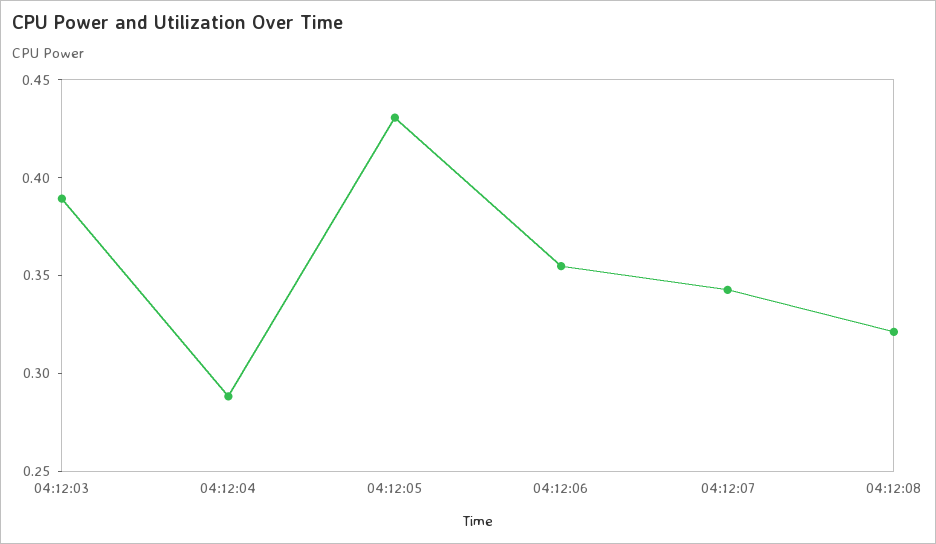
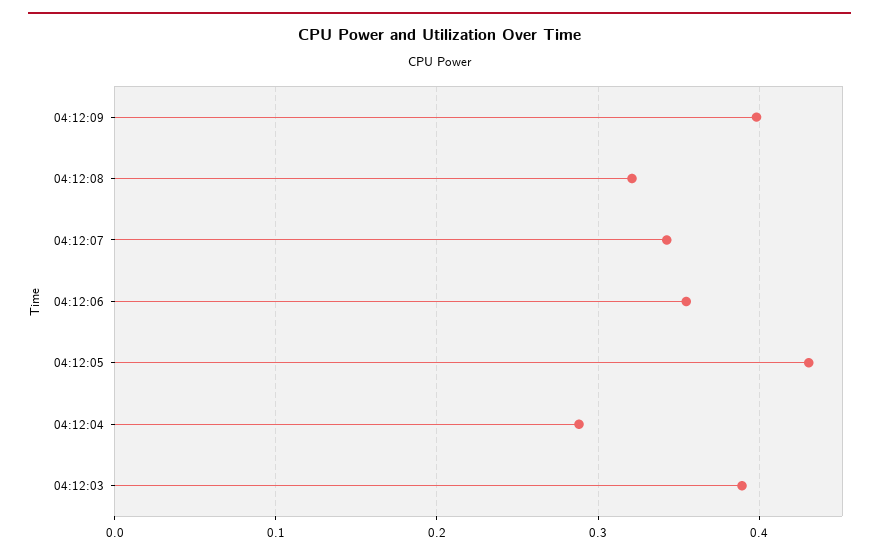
04:12:09: none -> 0.4

